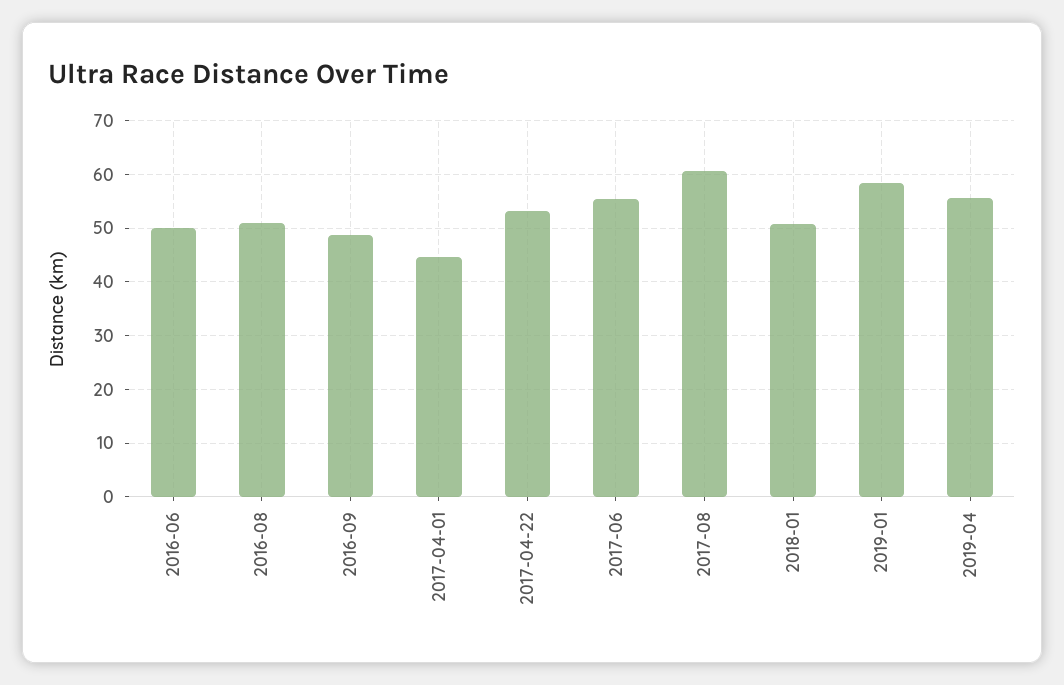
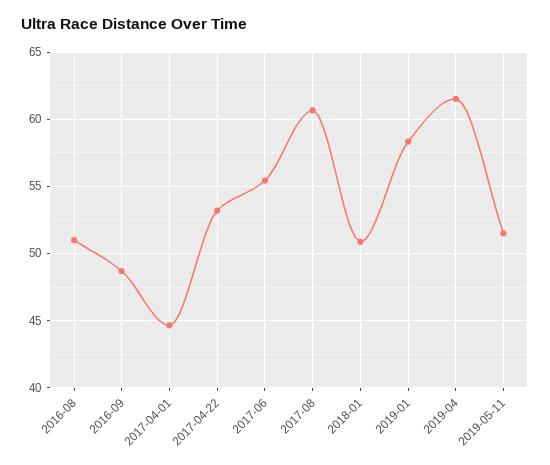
2016-06: 50 -> none
2019-04: 56 -> 61.5
2019-05-11: none -> 51.5

